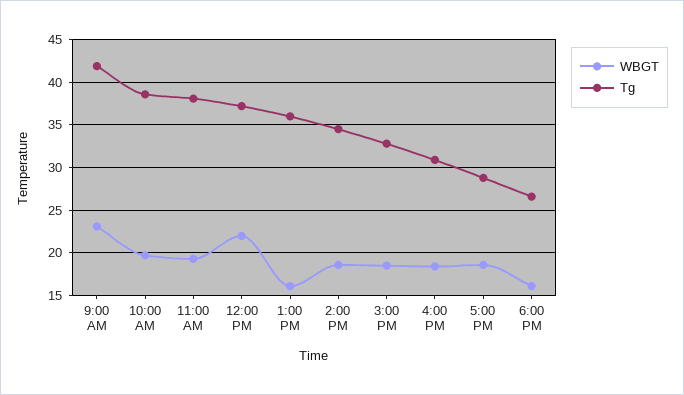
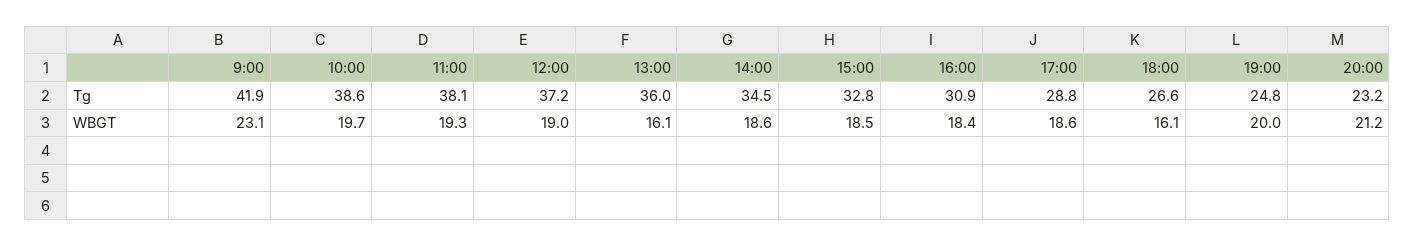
WBGT, 12:00 PM: 22 -> 19
Tg, 19:00: none -> 24.8
Tg, 20:00: none -> 23.2
WBGT, 19:00: none -> 20
WBGT, 20:00: none -> 21.2

